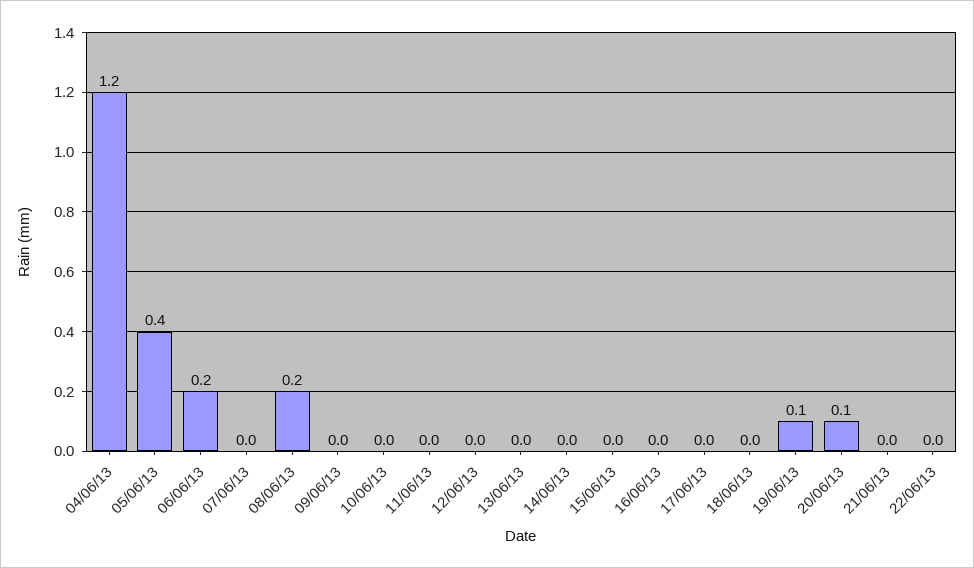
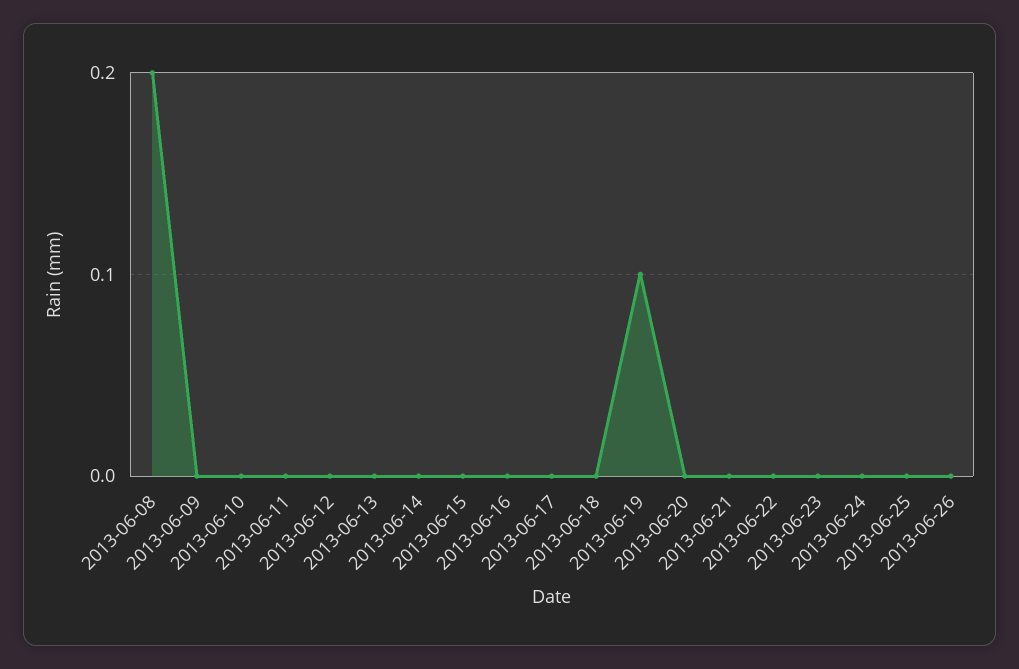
04/06/13: 1.2 -> none
05/06/13: 0.4 -> none
06/06/13: 0.2 -> none
07/06/13: 0 -> none
20/06/13: 0.1 -> 0
2013-06-23: none -> 0
2013-06-24: none -> 0
2013-06-25: none -> 0
2013-06-26: none -> 0

